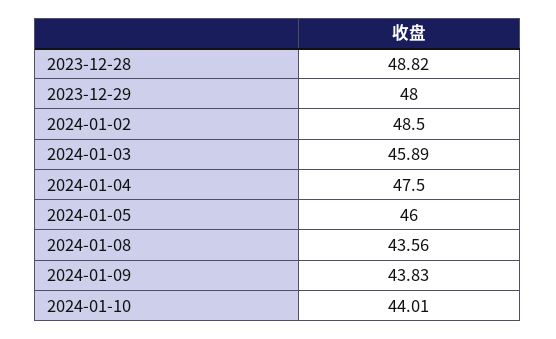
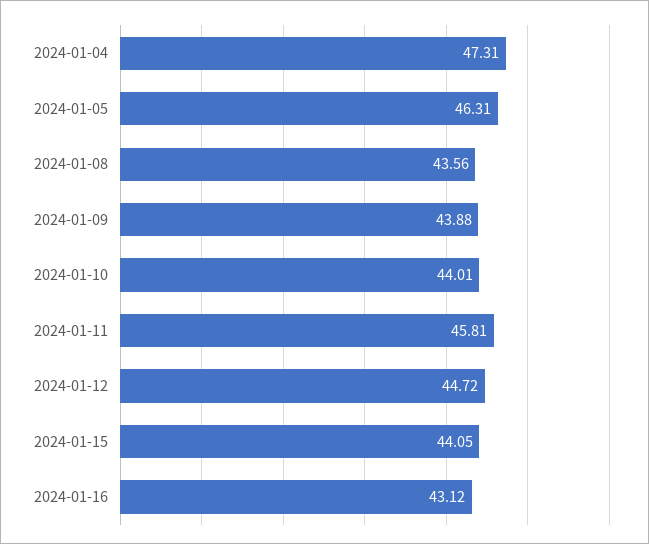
2023-12-28: 48.82 -> none
2023-12-29: 48 -> none
2024-01-02: 48.5 -> none
2024-01-03: 45.89 -> none
2024-01-04: 47.5 -> 47.31
2024-01-05: 46 -> 46.31
2024-01-09: 43.83 -> 43.88
2024-01-11: none -> 45.81
2024-01-12: none -> 44.72
2024-01-15: none -> 44.05
2024-01-16: none -> 43.12

